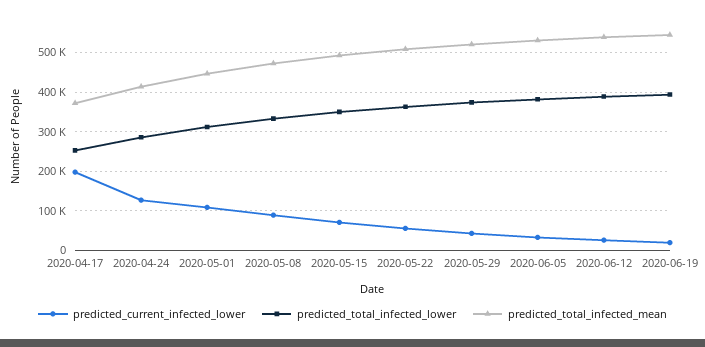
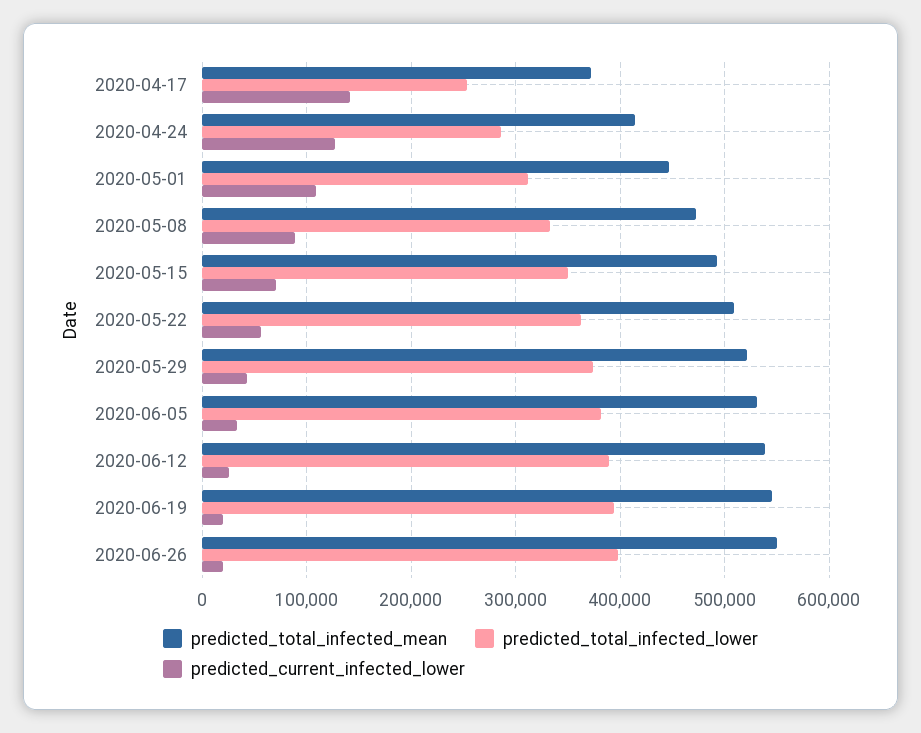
predicted_current_infected_lower, 2020-04-17: 200000 -> 140000
predicted_total_infected_mean, 2020-06-26: none -> 550000
predicted_total_infected_lower, 2020-06-26: none -> 400000
predicted_current_infected_lower, 2020-06-26: none -> 20000

